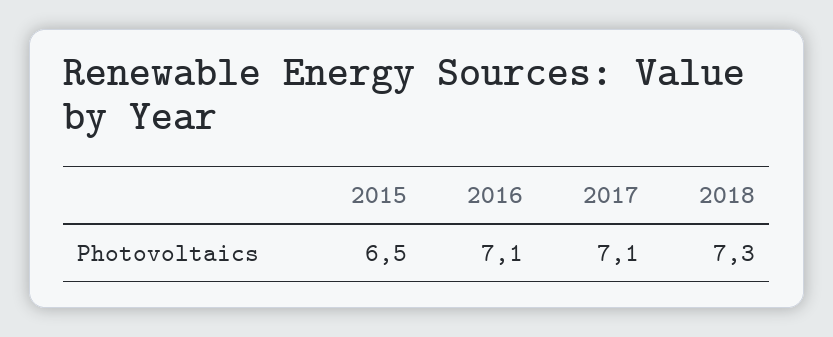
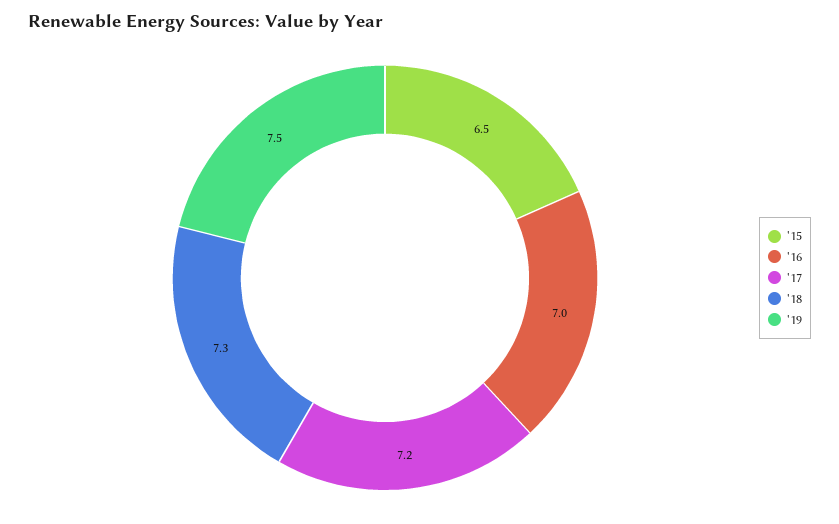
2016: 7.1 -> 7
2017: 7.1 -> 7.2
'19: none -> 7.5

